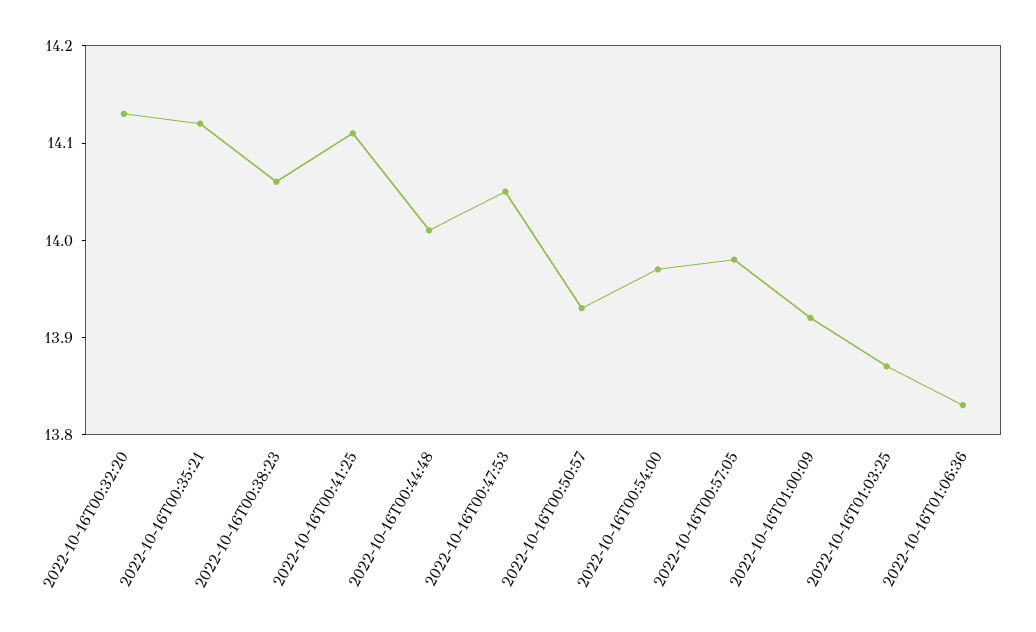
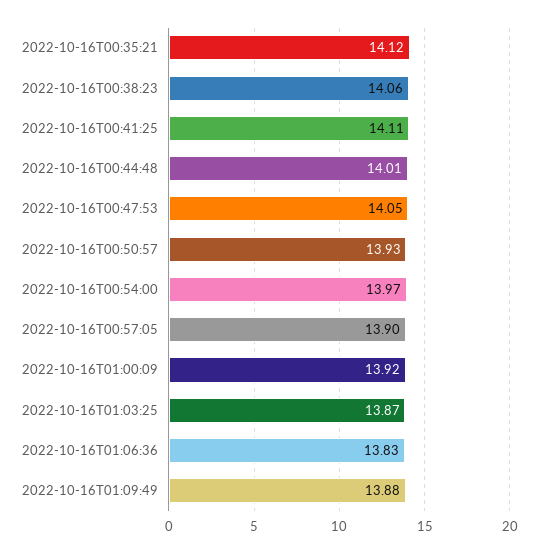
2022-10-16T00:32:20: 14.13 -> none
2022-10-16T00:57:05: 13.98 -> 13.9
2022-10-16T01:09:49: none -> 13.88

